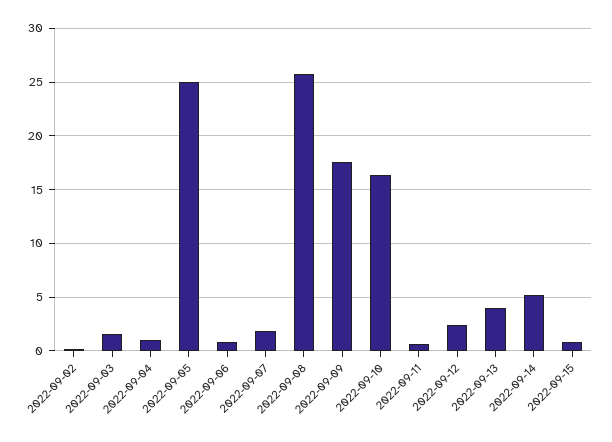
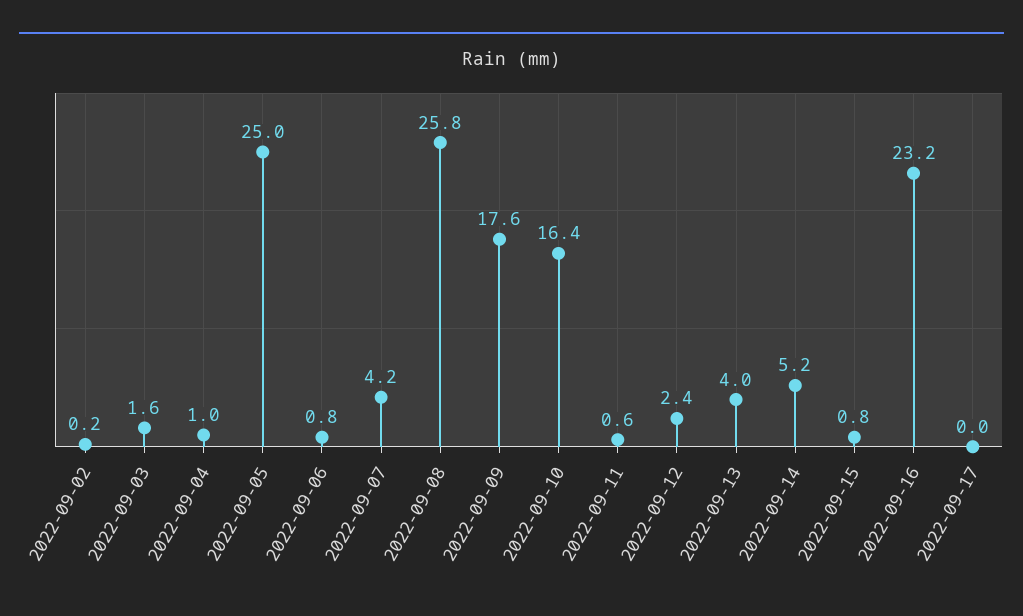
2022-09-07: 2 -> 4.2
2022-09-16: none -> 23.2
2022-09-17: none -> 0

